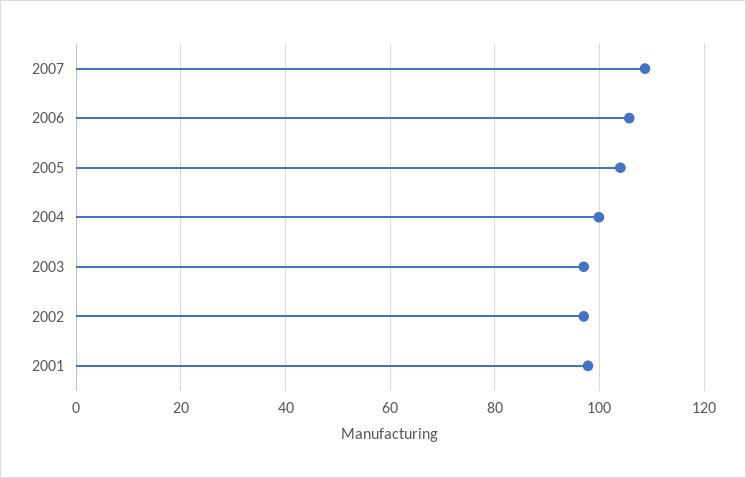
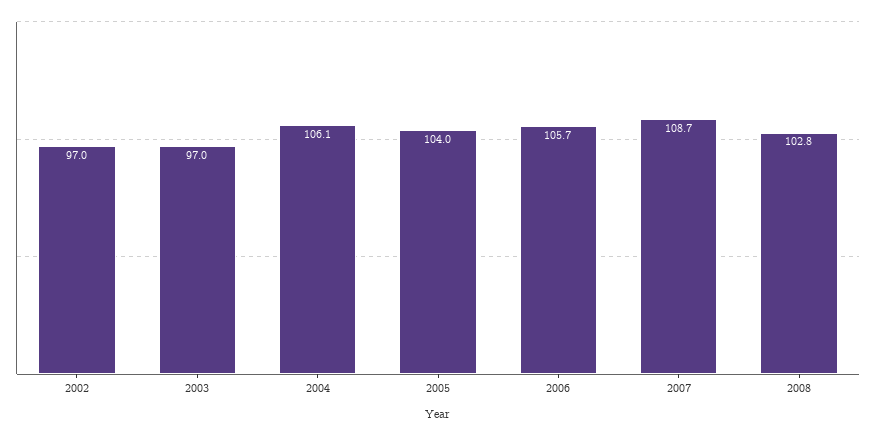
2004: 100 -> 106.1
2001: 98 -> none
2008: none -> 102.8

